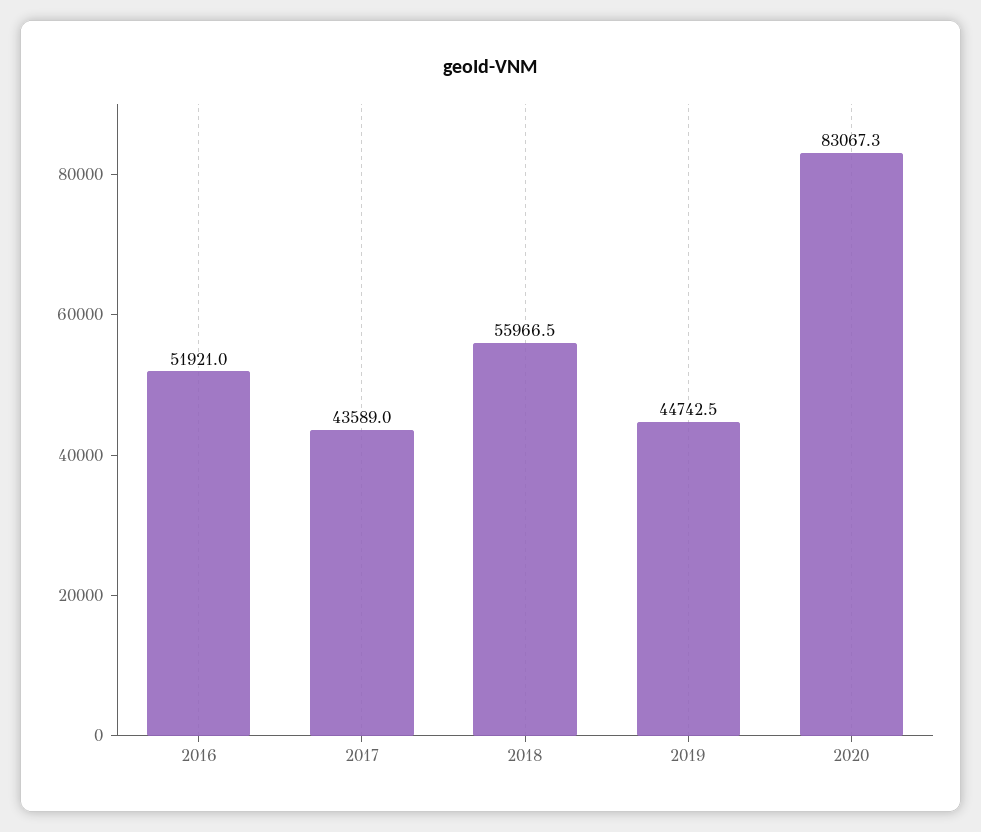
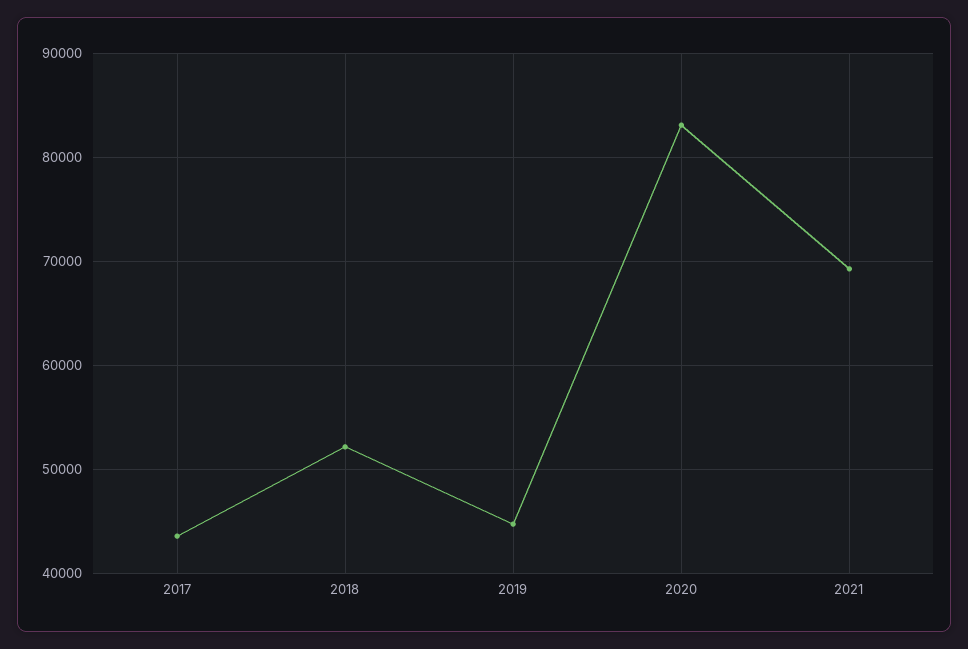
2016: 51921 -> none
2018: 55966.5 -> 52000
2021: none -> 69000

